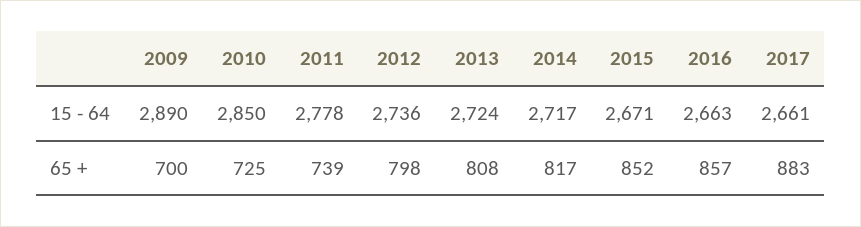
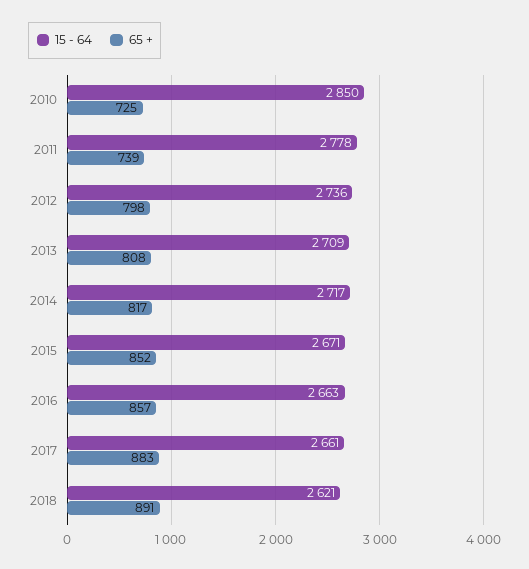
15 - 64, 2009: 2890 -> none
15 - 64, 2013: 2724 -> 2709
65 +, 2009: 700 -> none
15 - 64, 2018: none -> 2621
65 +, 2018: none -> 891

